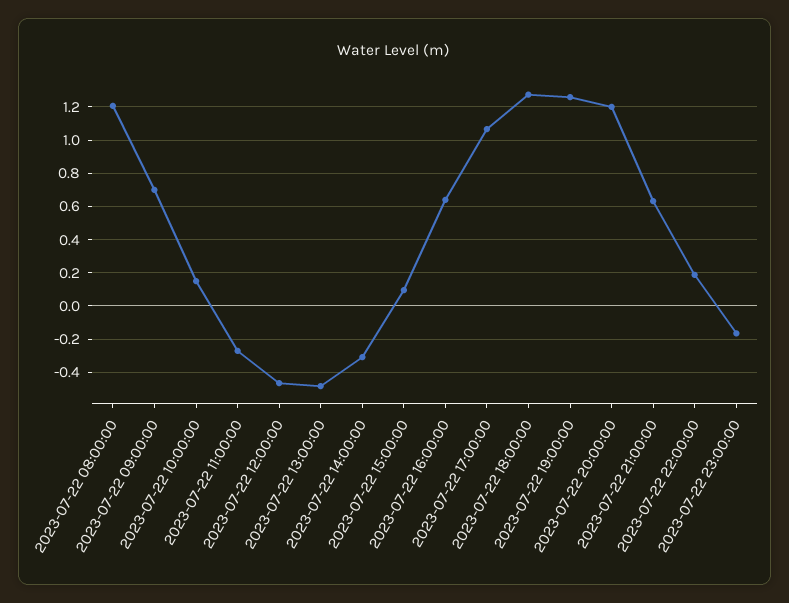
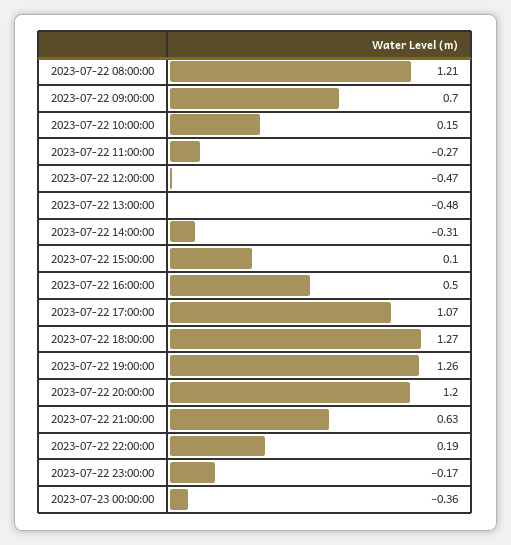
2023-07-22 16:00:00: 0.65 -> 0.5
2023-07-23 00:00:00: none -> -0.36

